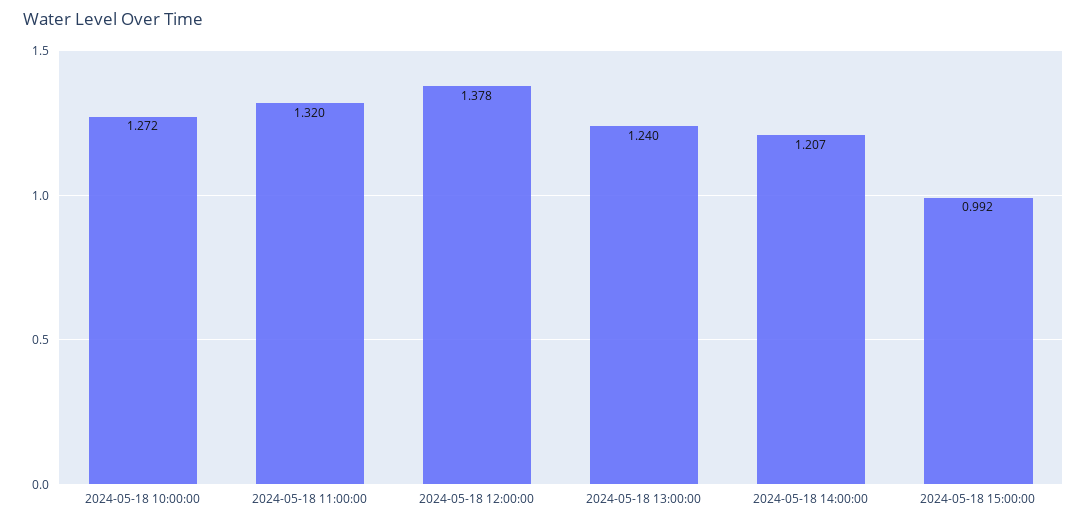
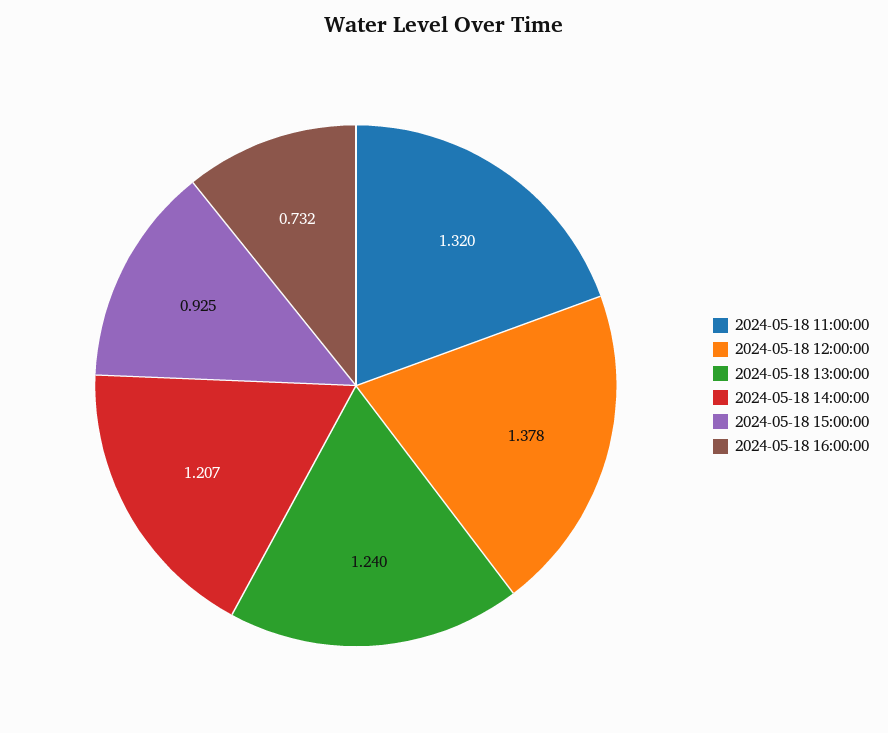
2024-05-18 10:00:00: 1.272 -> none
2024-05-18 15:00:00: 0.992 -> 0.925
2024-05-18 16:00:00: none -> 0.732

